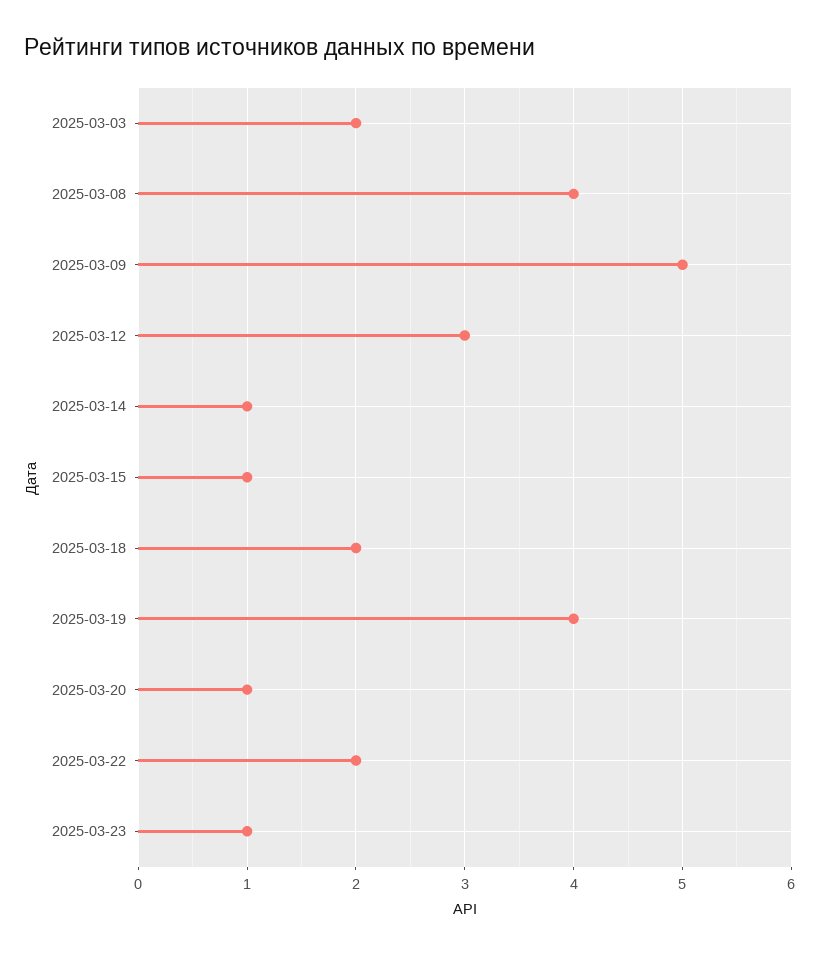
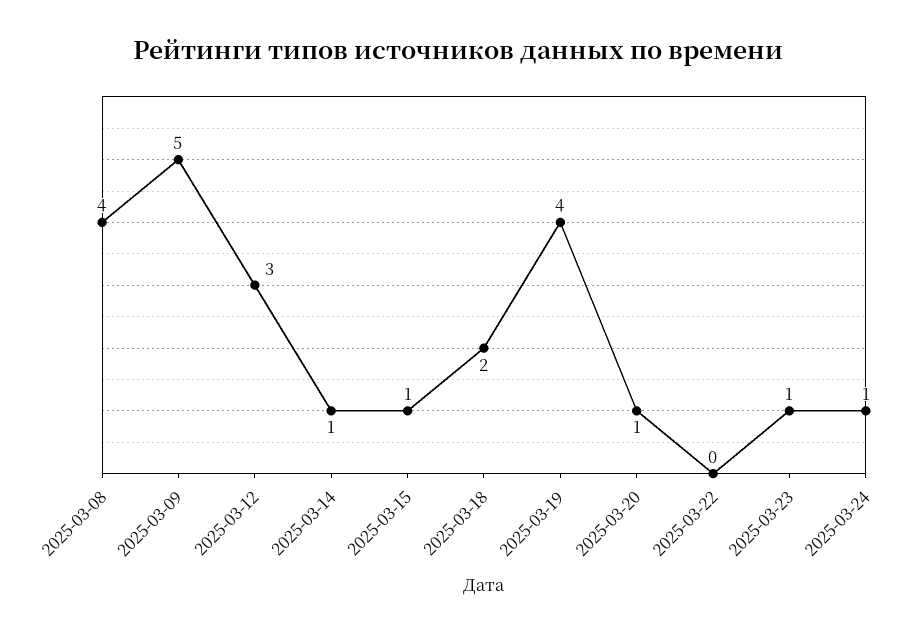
2025-03-03: 2 -> none
2025-03-22: 2 -> 0
2025-03-24: none -> 1

